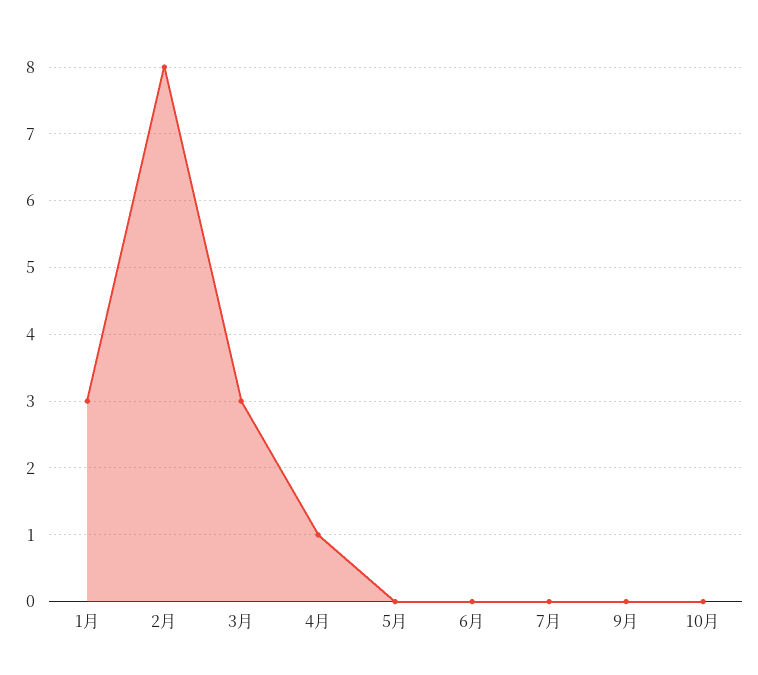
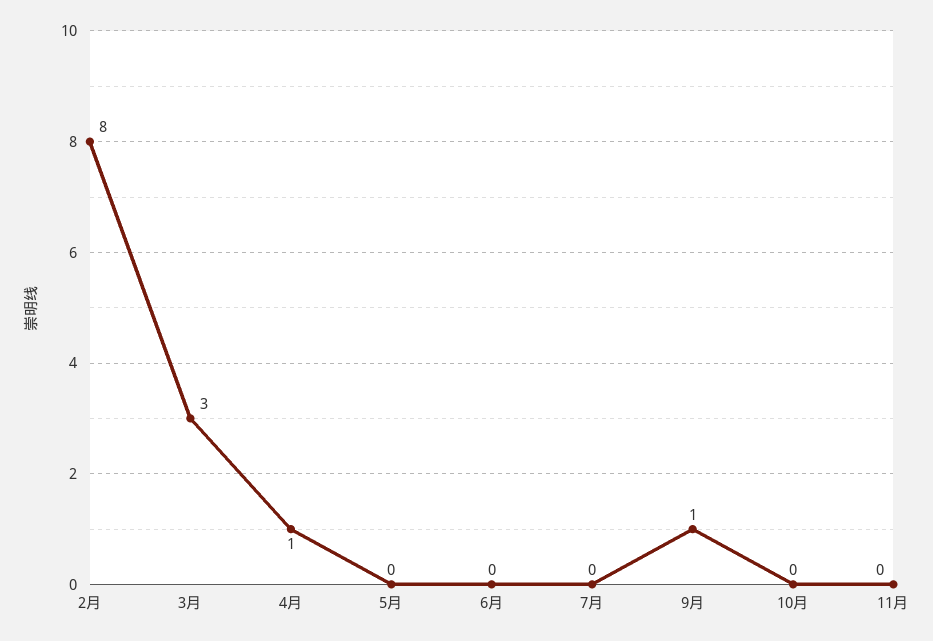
1月: 3 -> none
9月: 0 -> 1
11月: none -> 0

